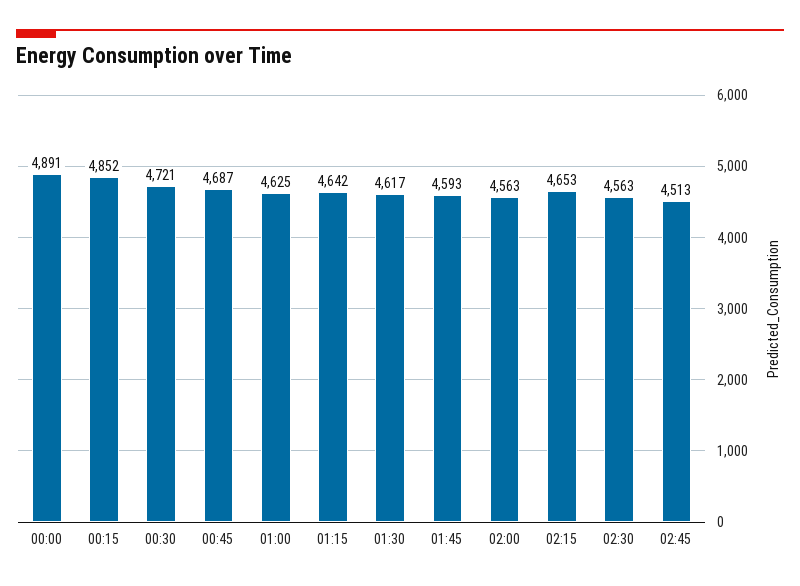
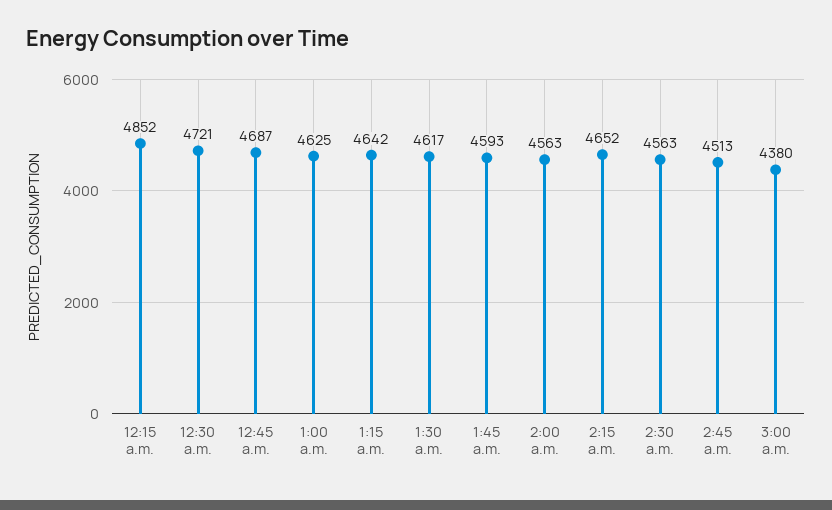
00:00: 4891 -> none
02:15: 4653 -> 4652
3:00 a.m.: none -> 4380

